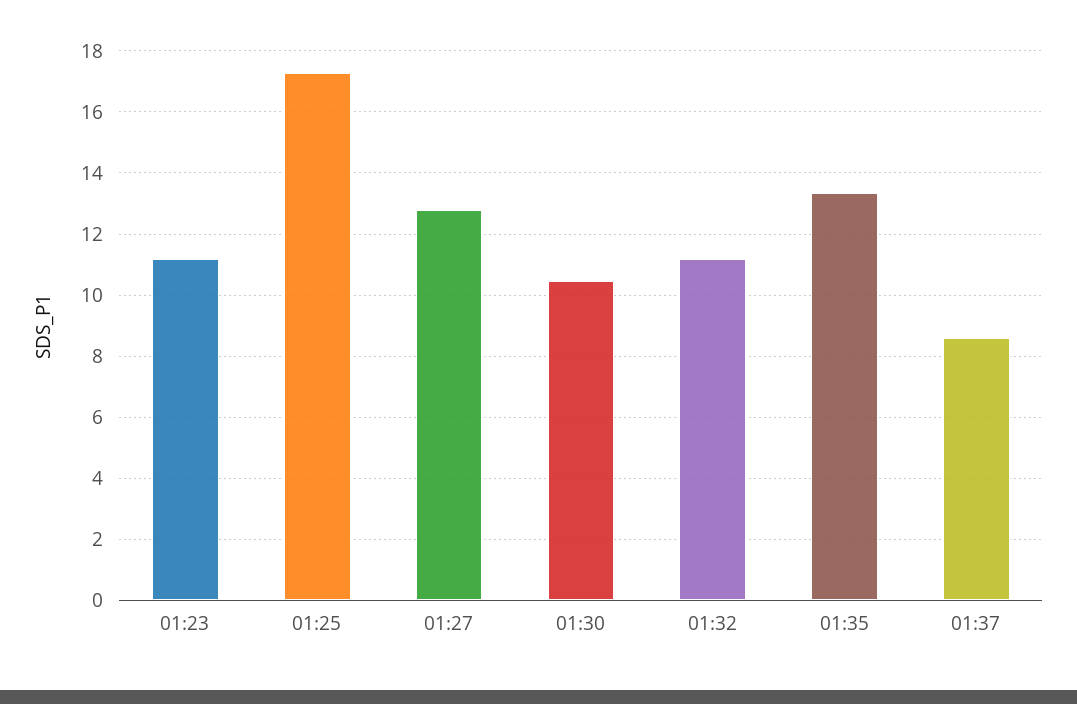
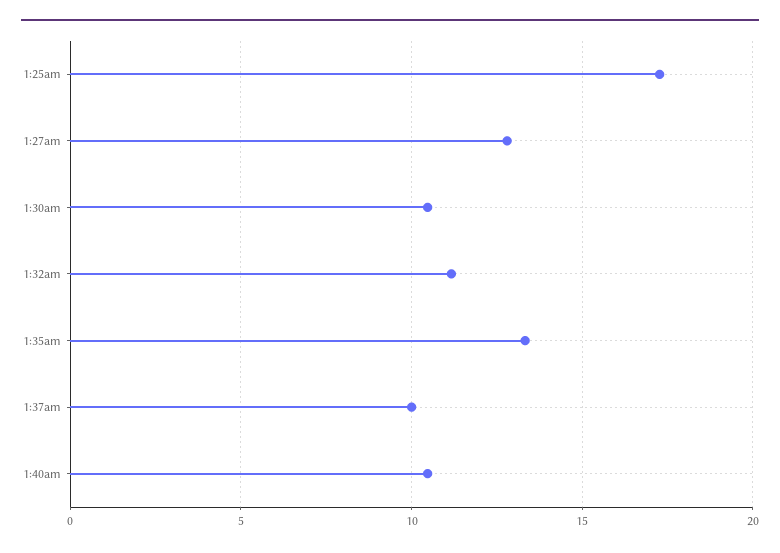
01:23: 11.2 -> none
01:37: 8.6 -> 10
1:40am: none -> 10.5

